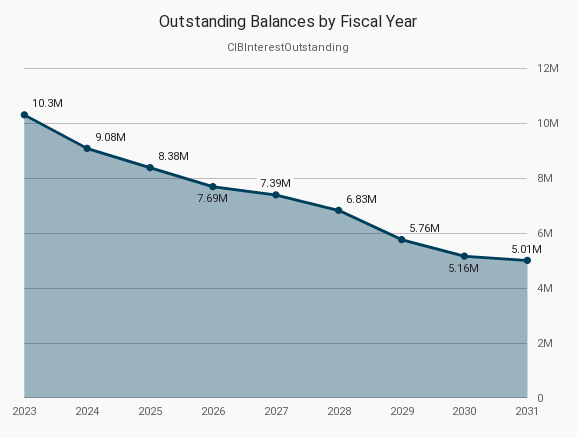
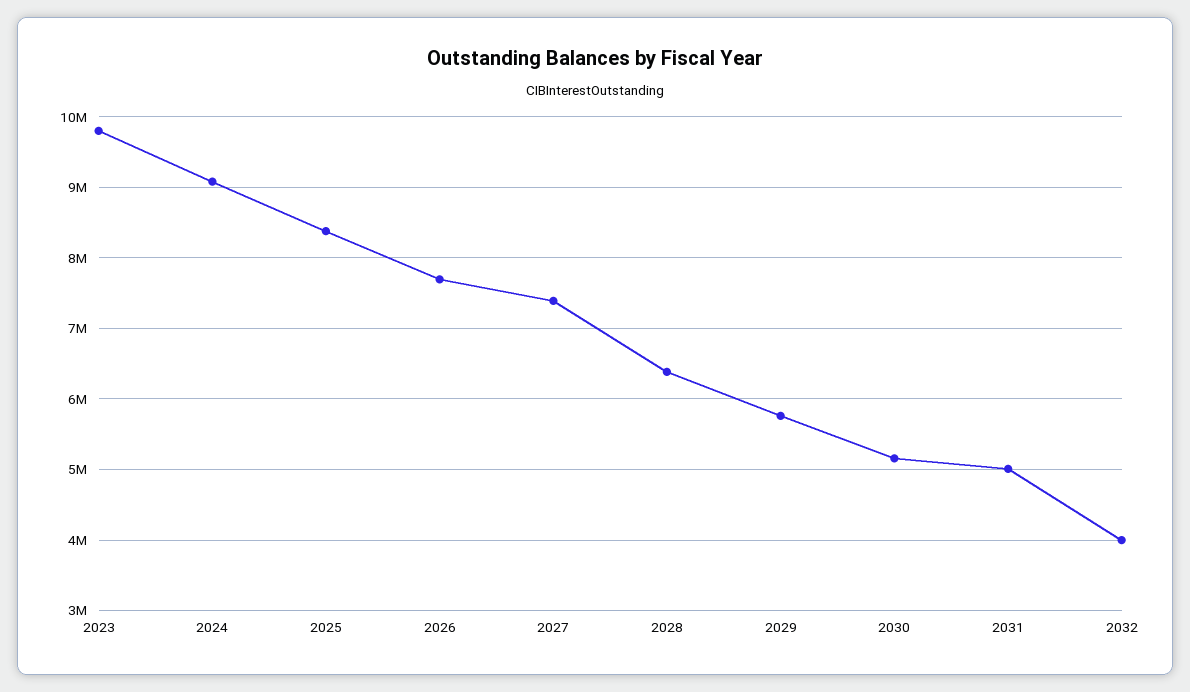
2023: 10300000 -> 9800000
2028: 6830000 -> 6400000
2032: none -> 4000000

